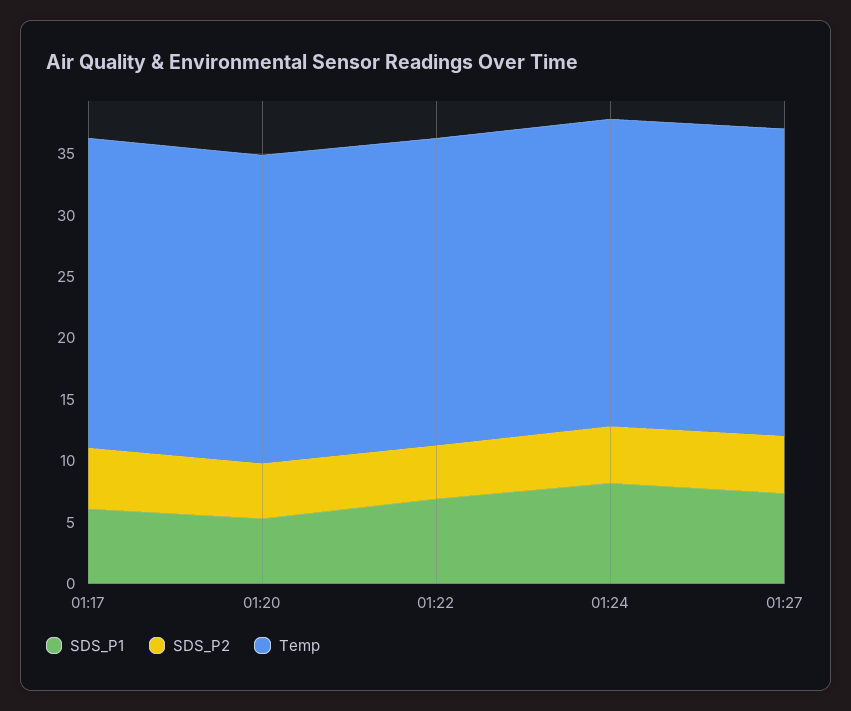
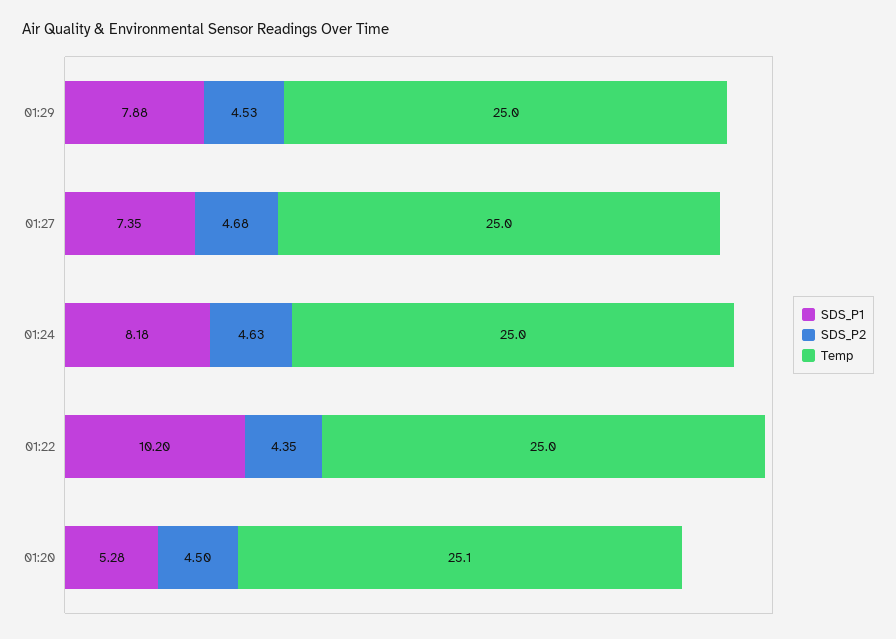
SDS_P1, 01:17: 6 -> none
SDS_P2, 01:17: 5 -> none
Temp, 01:17: 25 -> none
SDS_P1, 01:22: 7 -> 10.2
SDS_P1, 01:29: none -> 7.88
SDS_P2, 01:29: none -> 4.53
Temp, 01:29: none -> 25

